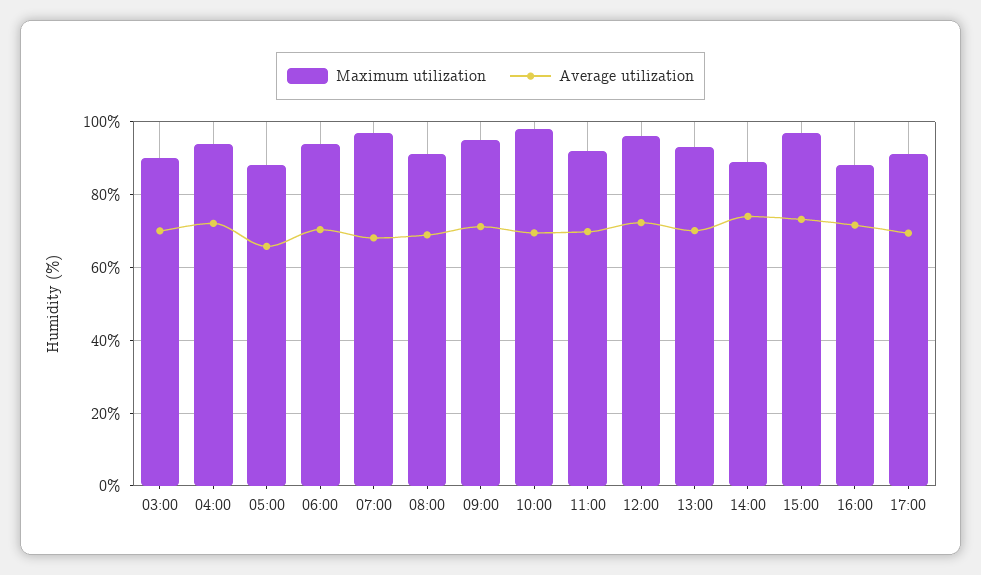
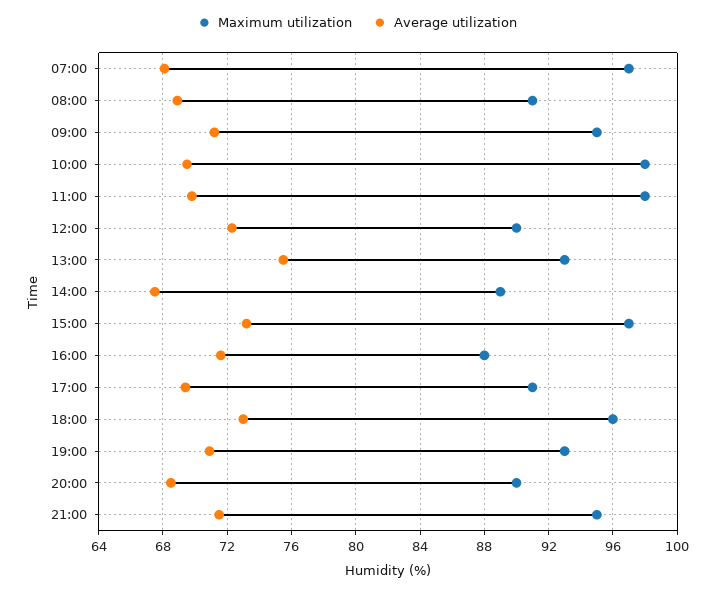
Maximum utilization, 03:00: 90 -> none
Average utilization, 03:00: 70 -> none
Maximum utilization, 04:00: 94 -> none
Average utilization, 04:00: 72 -> none
Maximum utilization, 05:00: 88 -> none
Average utilization, 05:00: 66 -> none
Maximum utilization, 06:00: 94 -> none
Average utilization, 06:00: 70 -> none
Maximum utilization, 11:00: 92 -> 98
Maximum utilization, 12:00: 96 -> 90
Average utilization, 13:00: 70 -> 75.5
Average utilization, 14:00: 74 -> 67.5
Maximum utilization, 18:00: none -> 96
Average utilization, 18:00: none -> 73
Maximum utilization, 19:00: none -> 93
Average utilization, 19:00: none -> 71
Maximum utilization, 20:00: none -> 90
Average utilization, 20:00: none -> 68.5
Maximum utilization, 21:00: none -> 95
Average utilization, 21:00: none -> 71.5

